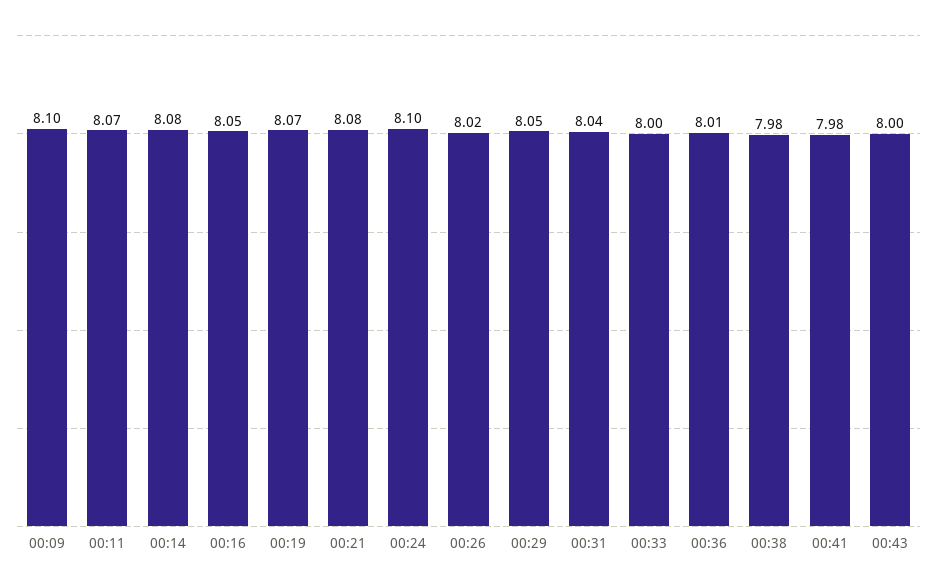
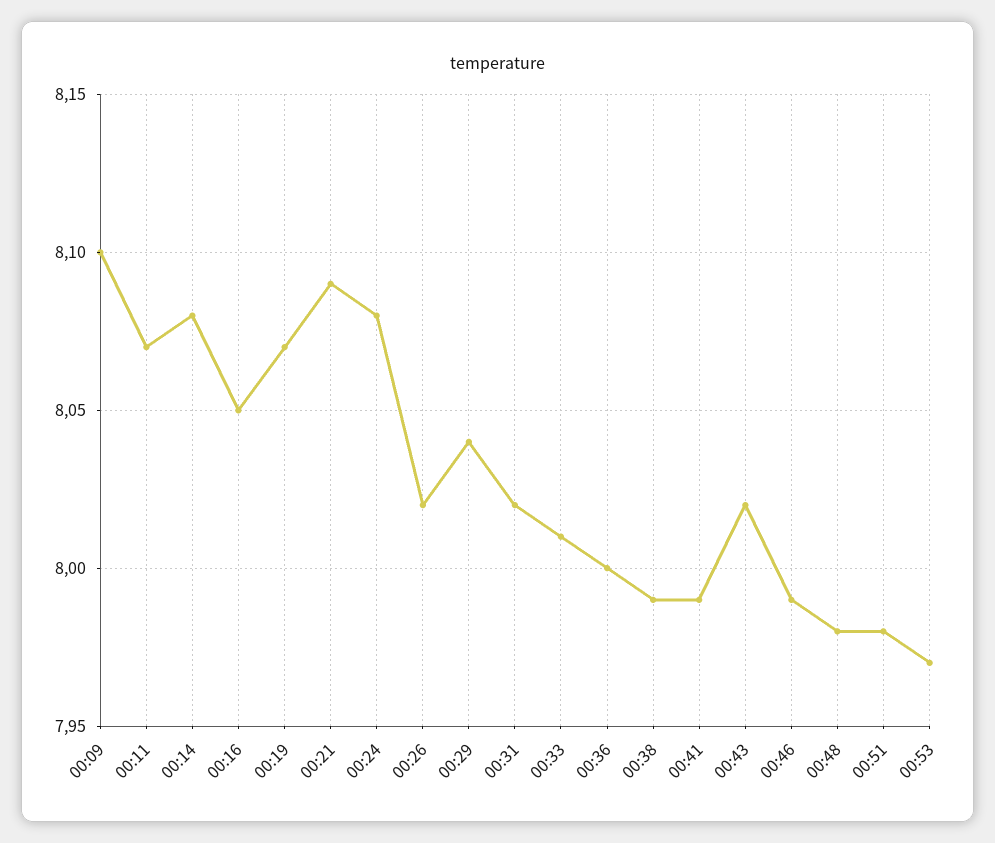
00:21: 8.08 -> 8.09
00:24: 8.1 -> 8.08
00:29: 8.05 -> 8.04
00:31: 8.04 -> 8.02
00:33: 8 -> 8.01
00:36: 8.01 -> 8
00:38: 7.98 -> 7.99
00:41: 7.98 -> 7.99
00:43: 8 -> 8.02
00:46: none -> 7.99
00:48: none -> 7.98
00:51: none -> 7.98
00:53: none -> 7.97

